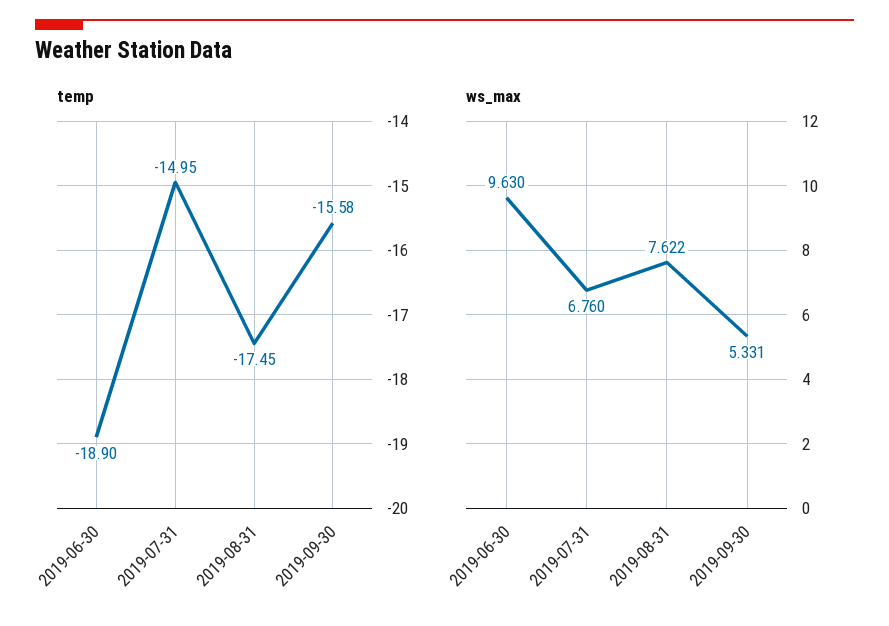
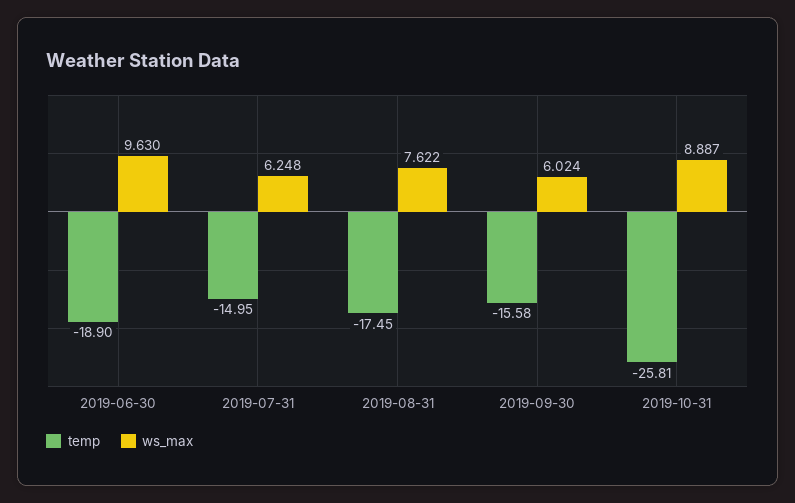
ws_max, 2019-07-31: 6.76 -> 6.248
ws_max, 2019-09-30: 5.331 -> 6.024
temp, 2019-10-31: none -> -25.81
ws_max, 2019-10-31: none -> 8.887

